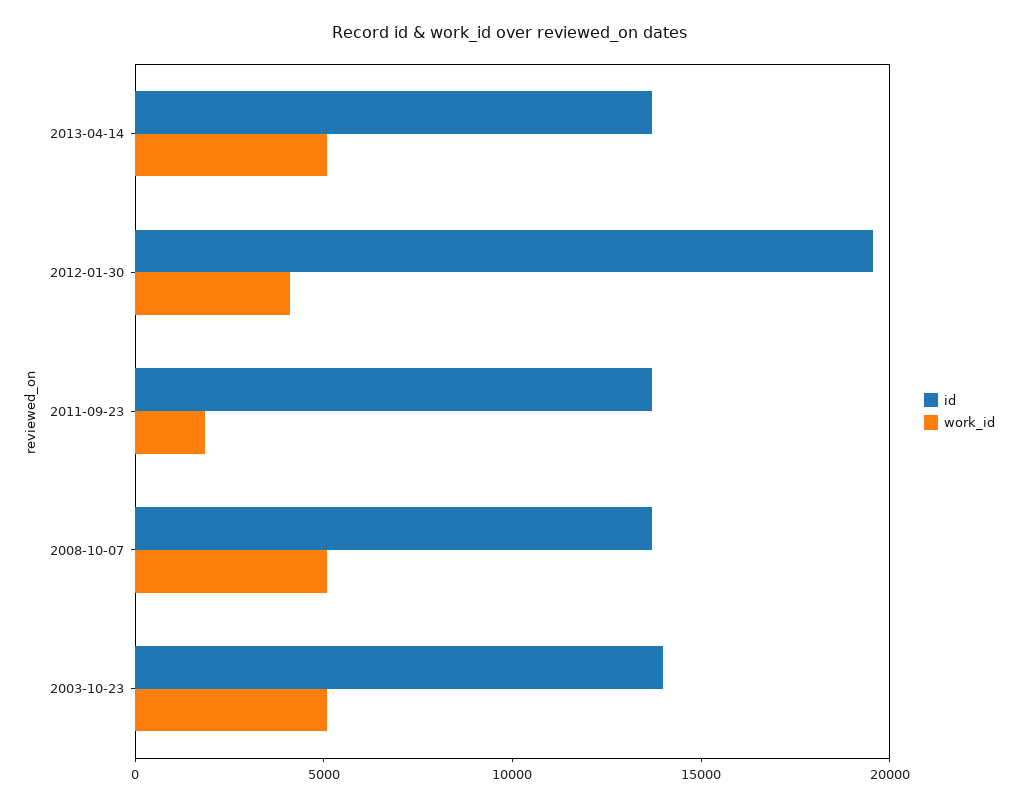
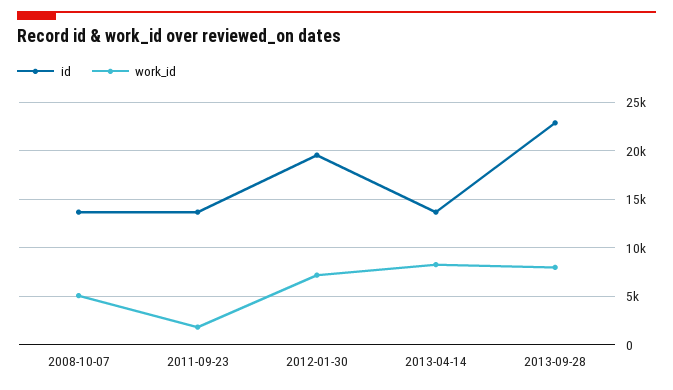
work_id, 2013-04-14: 5000 -> 8000
work_id, 2012-01-30: 4000 -> 7000
id, 2003-10-23: 14000 -> none
work_id, 2003-10-23: 5000 -> none
id, 2013-09-28: none -> 23000
work_id, 2013-09-28: none -> 8000

